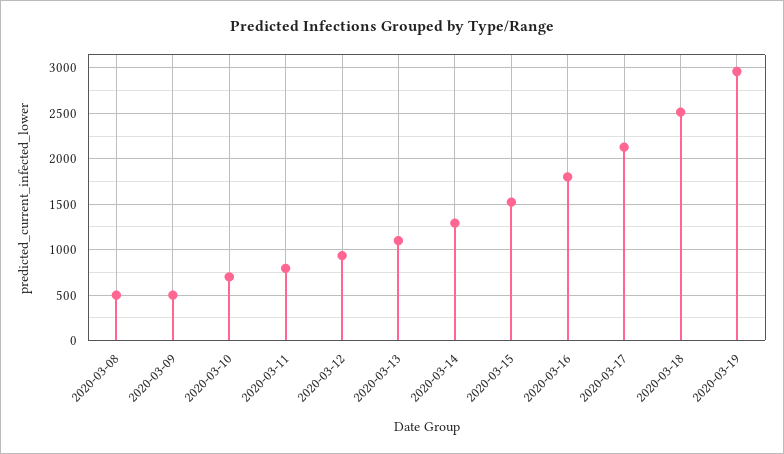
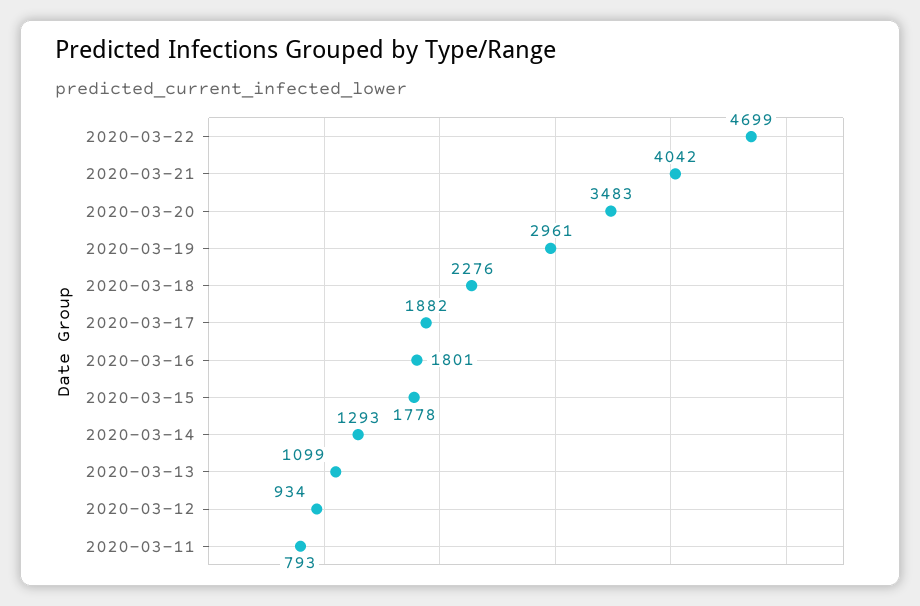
2020-03-08: 500 -> none
2020-03-09: 500 -> none
2020-03-10: 700 -> none
2020-03-15: 1500 -> 1778
2020-03-17: 2100 -> 1882
2020-03-18: 2500 -> 2276
2020-03-22: none -> 4699
2020-03-21: none -> 4042
2020-03-20: none -> 3483

